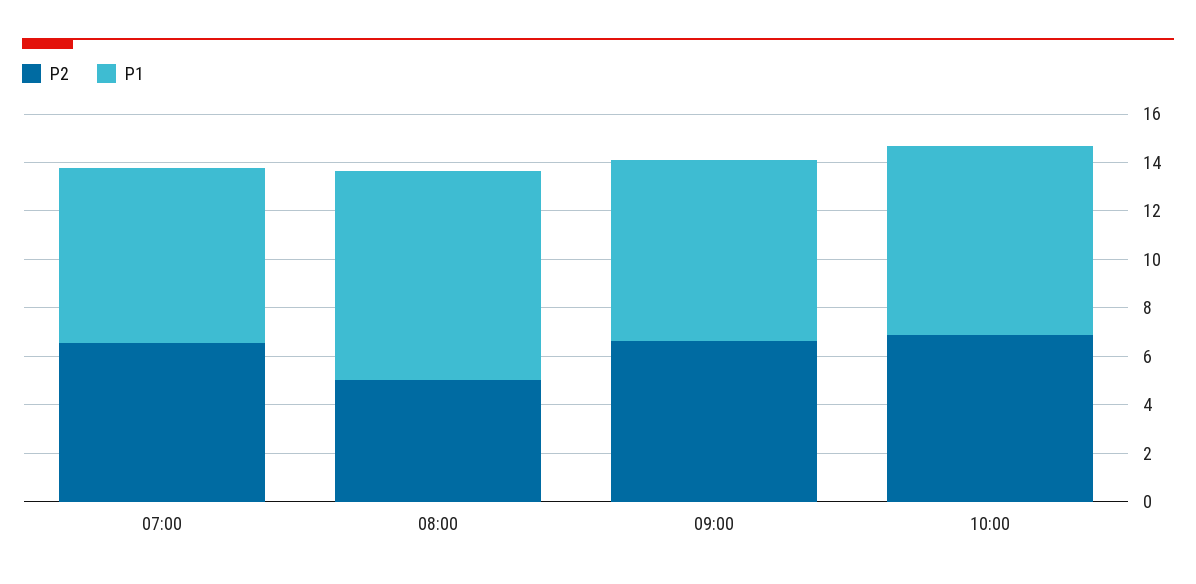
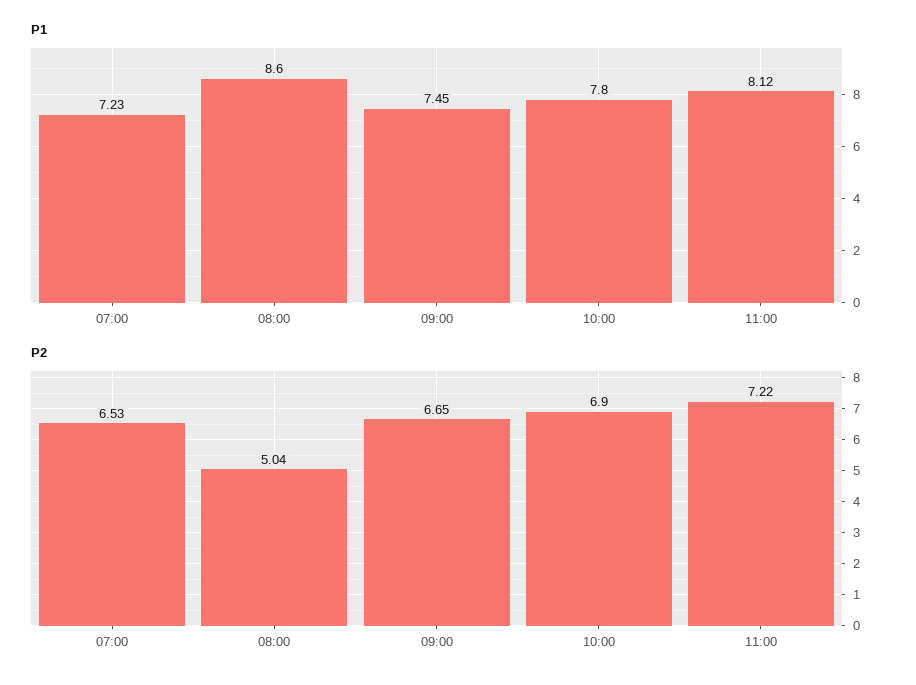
P1, 11:00: none -> 8.12
P2, 11:00: none -> 7.22

